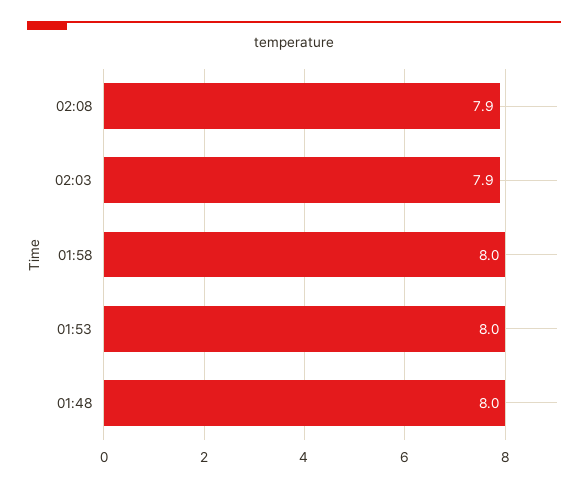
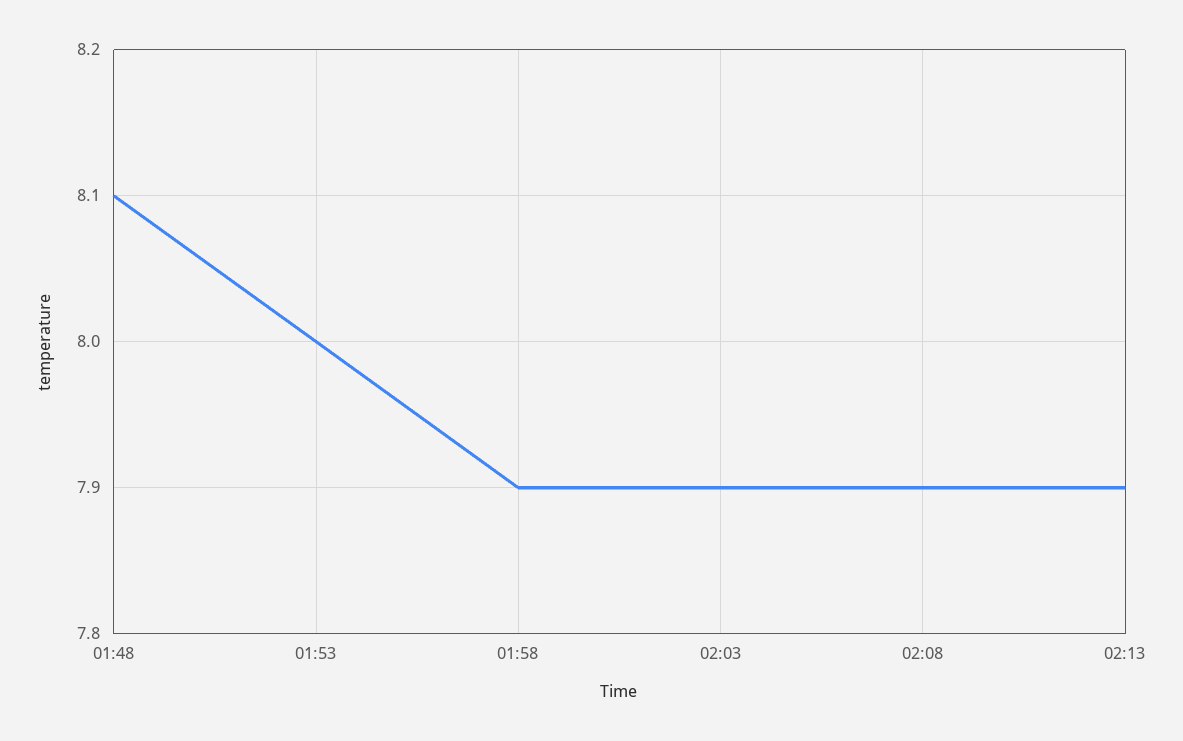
01:58: 8 -> 7.9
01:48: 8 -> 8.1
02:13: none -> 7.9

